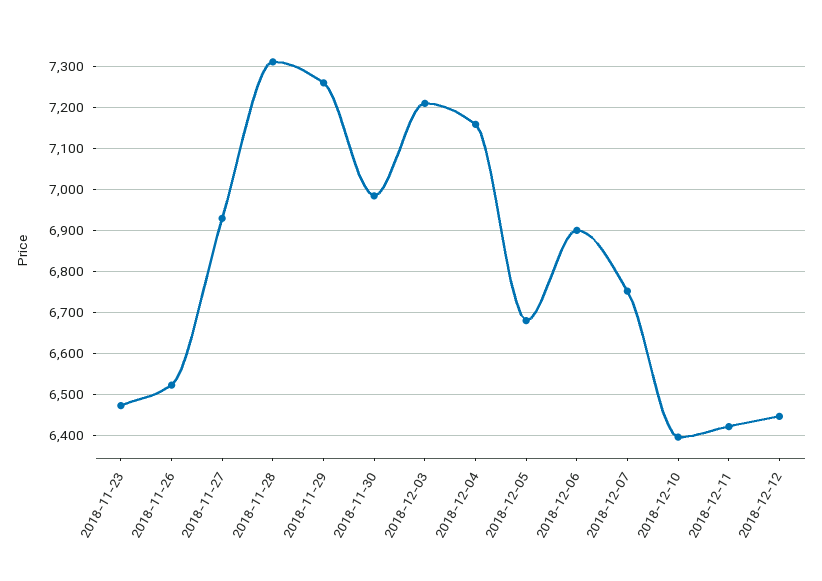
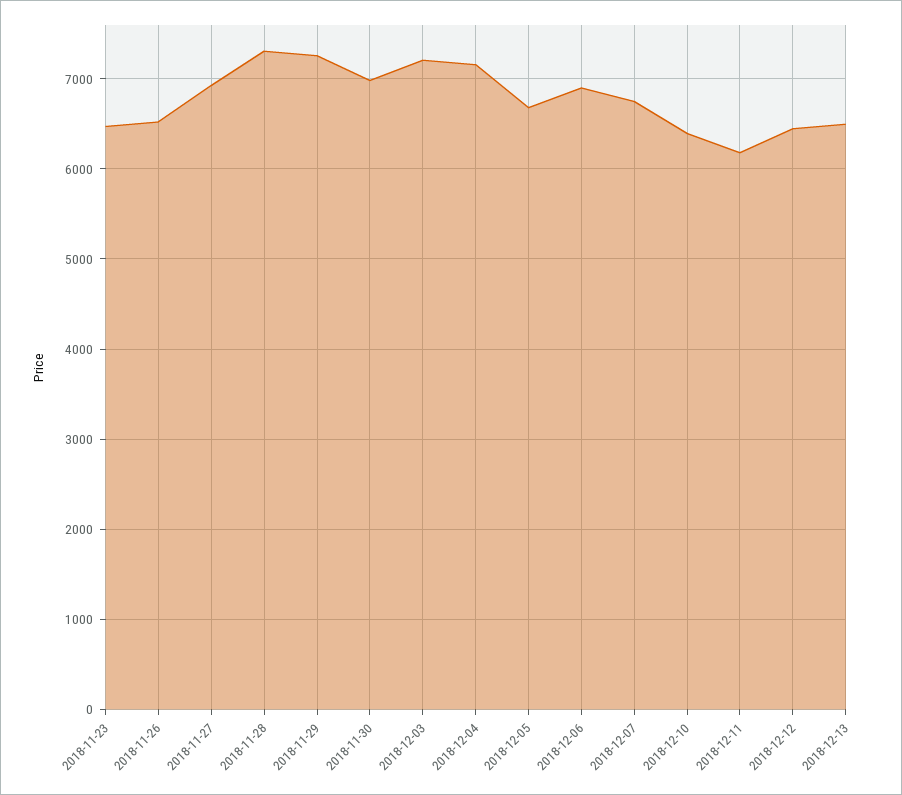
2018-12-11: 6420 -> 6200
2018-12-13: none -> 6500

